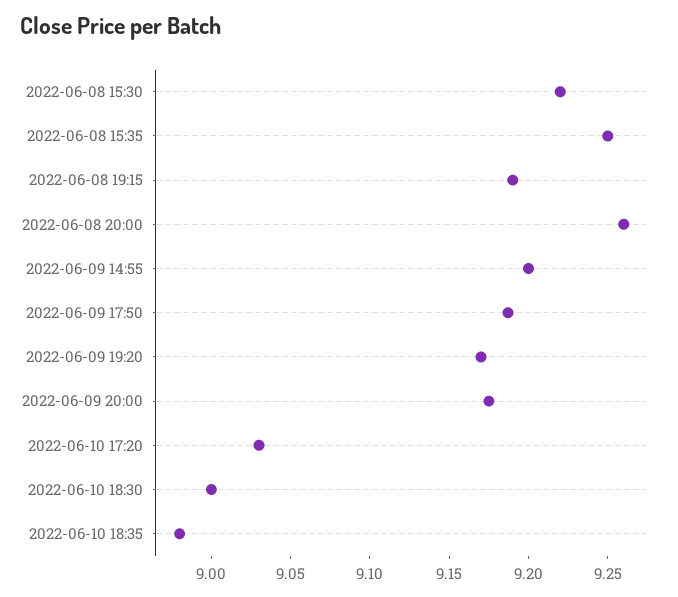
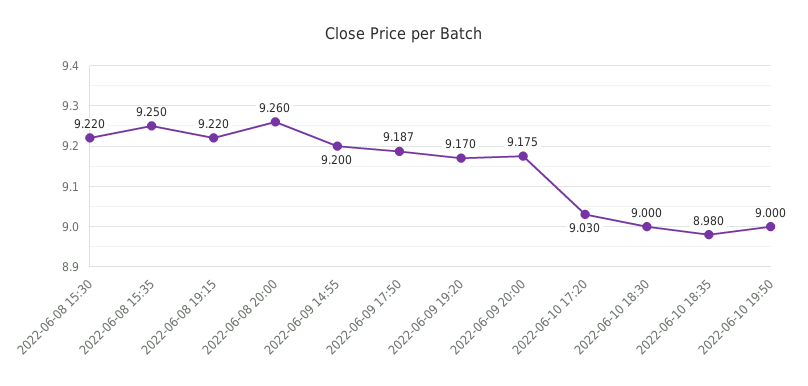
2022-06-08 19:15: 9.19 -> 9.22
2022-06-10 19:50: none -> 9

